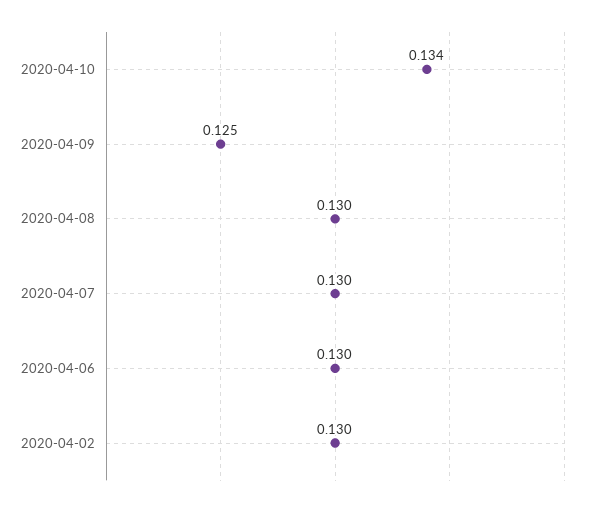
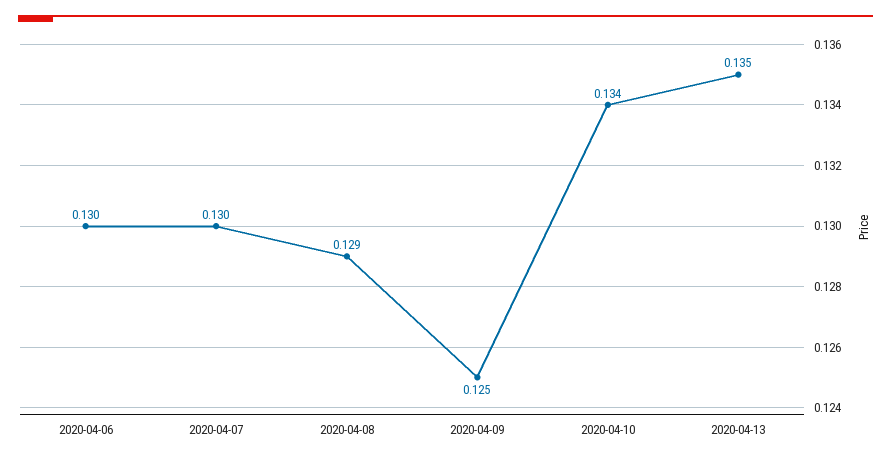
2020-04-08: 0.13 -> 0.129
2020-04-02: 0.13 -> none
2020-04-13: none -> 0.135

